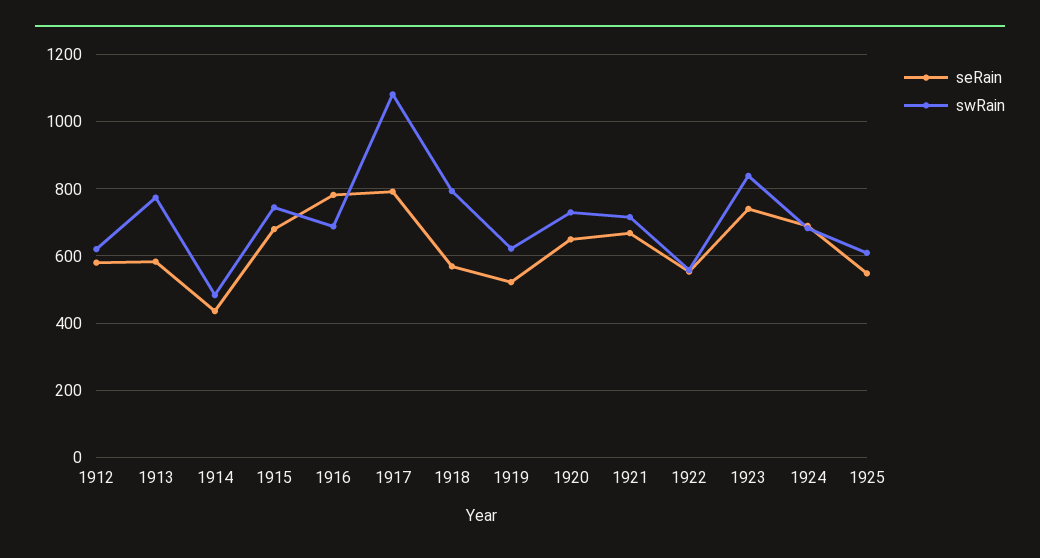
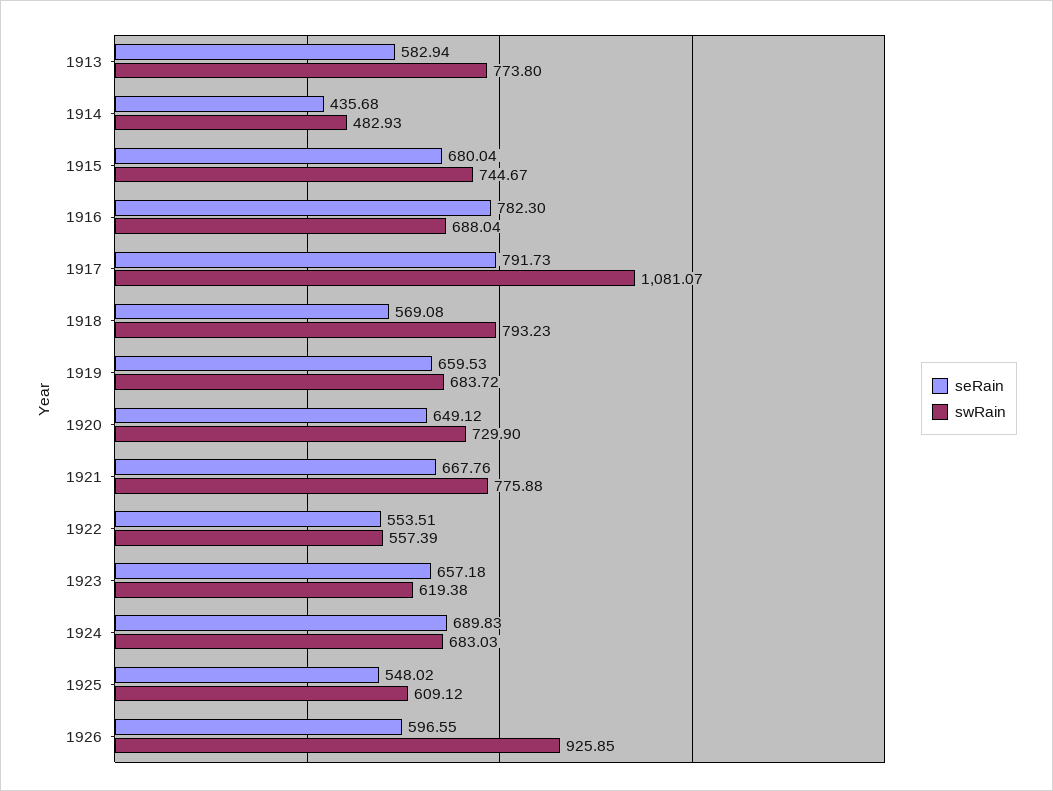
seRain, 1912: 580 -> none
swRain, 1912: 620 -> none
seRain, 1919: 520 -> 659.53
swRain, 1919: 620 -> 683.72
swRain, 1921: 720 -> 775.88
seRain, 1923: 740 -> 657.18
swRain, 1923: 840 -> 619.38
seRain, 1926: none -> 596.55
swRain, 1926: none -> 925.85

